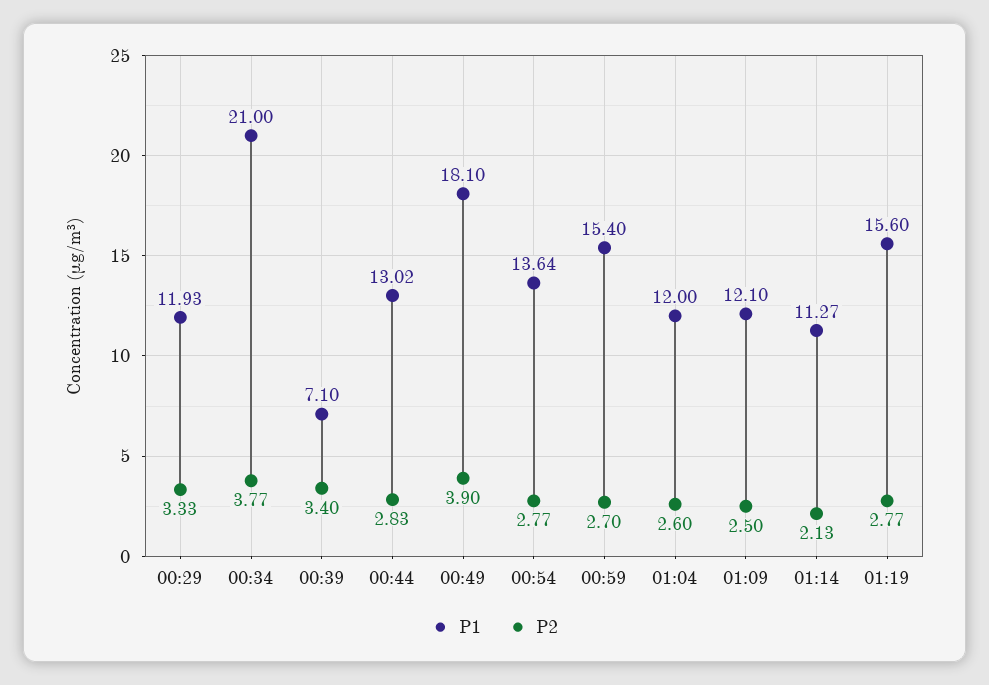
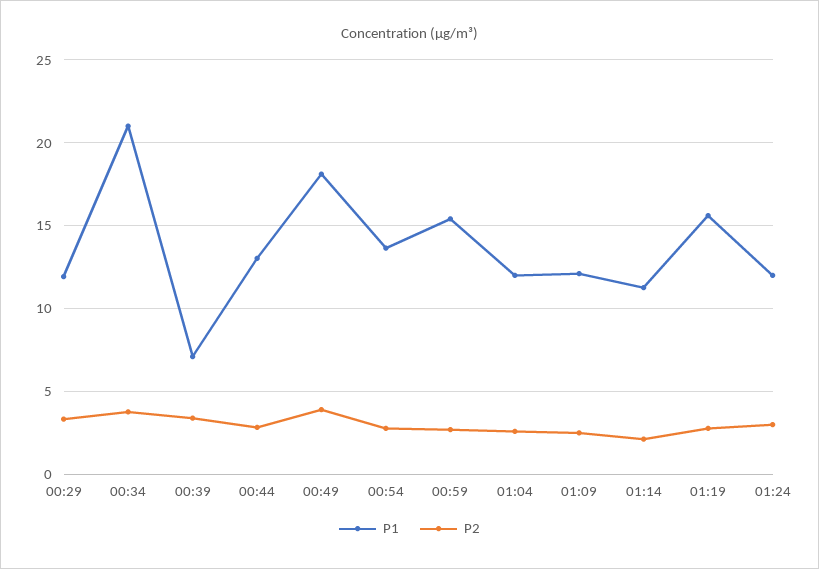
P1, 01:24: none -> 12
P2, 01:24: none -> 3

